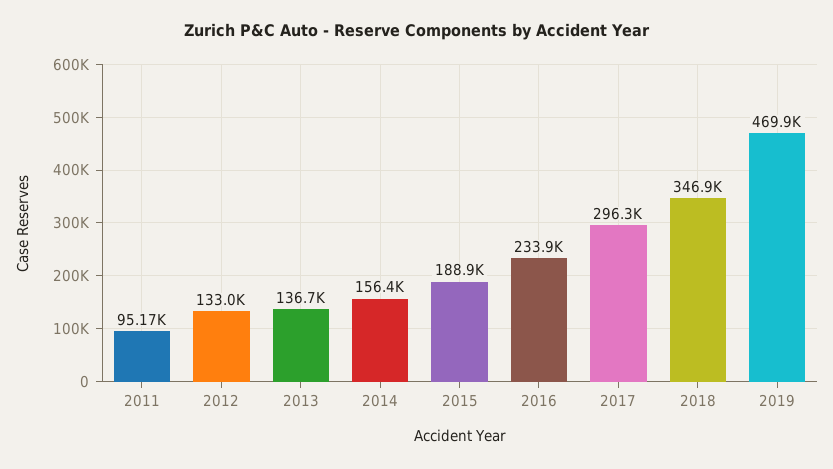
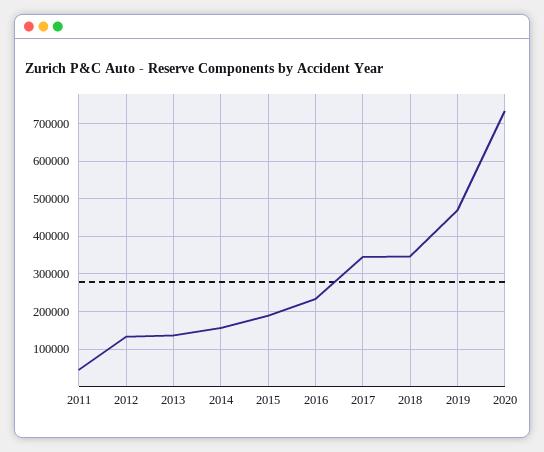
2011: 95170 -> 40000
2017: 296300 -> 340000
2020: none -> 740000

